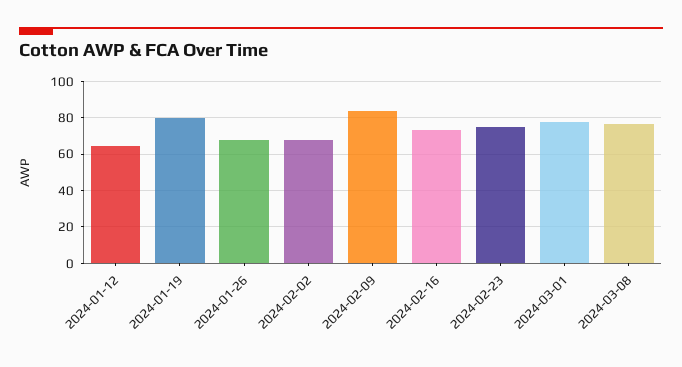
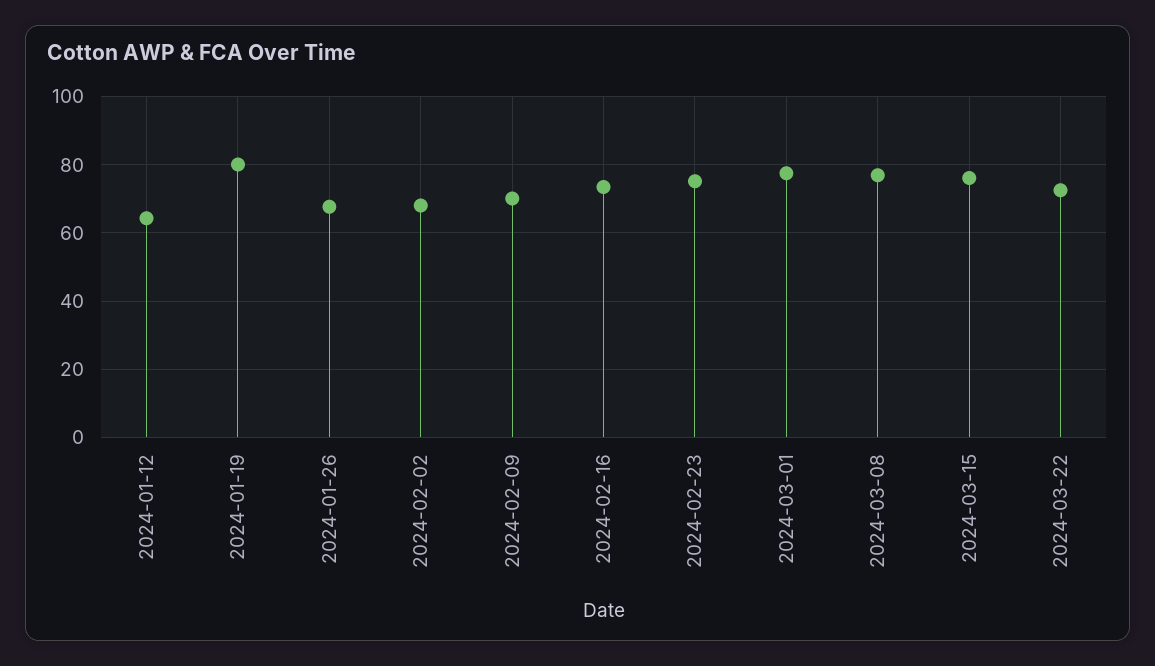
2024-02-09: 85 -> 70
2024-03-15: none -> 76
2024-03-22: none -> 72

